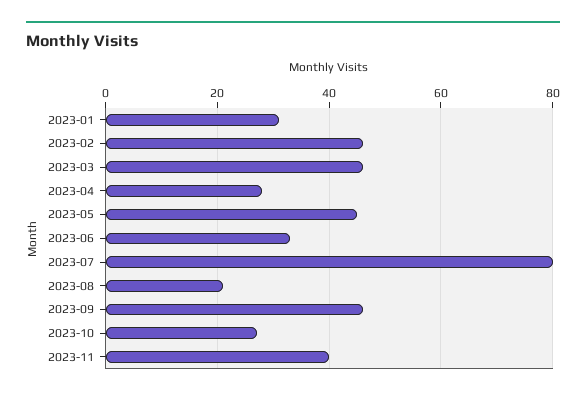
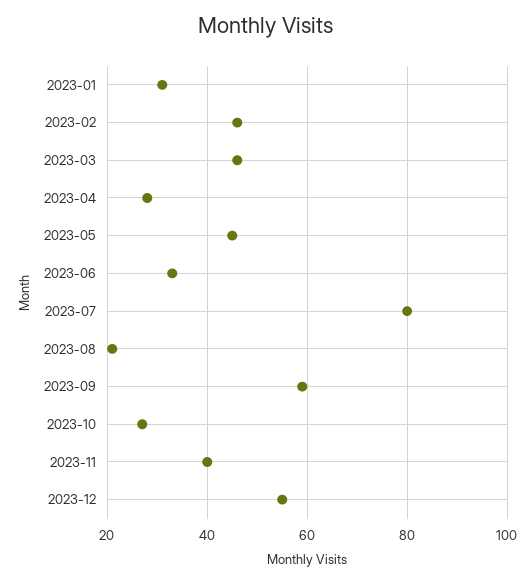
2023-09: 45 -> 60
2023-12: none -> 55

